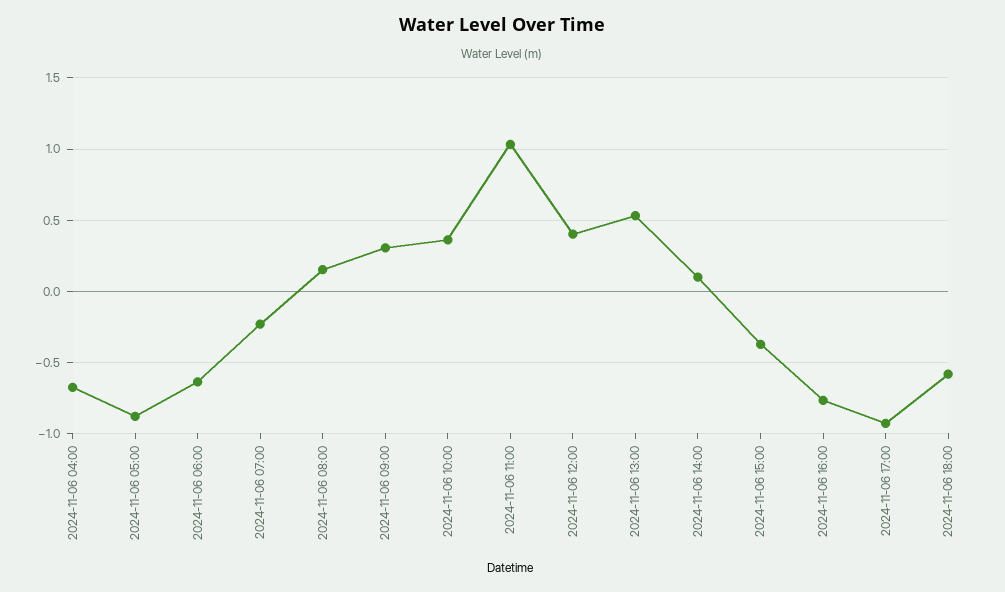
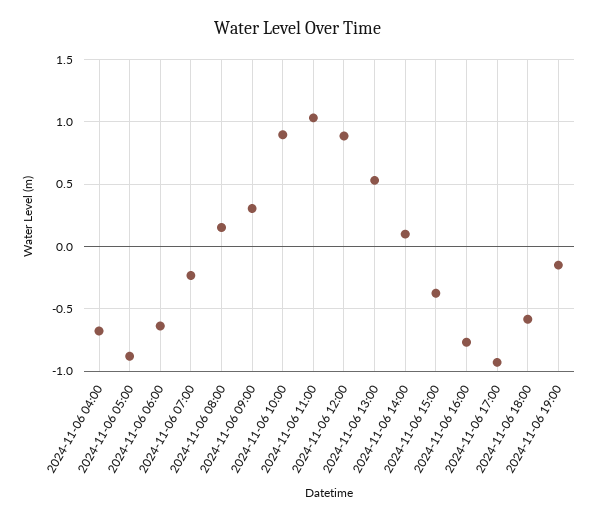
2024-11-06 10:00: 0.35 -> 0.9
2024-11-06 12:00: 0.4 -> 0.9
2024-11-06 19:00: none -> -0.15

